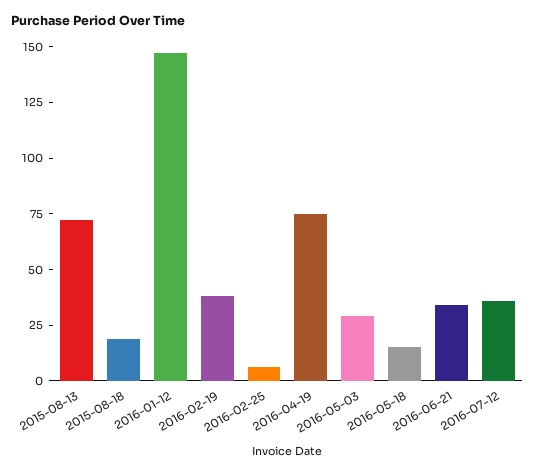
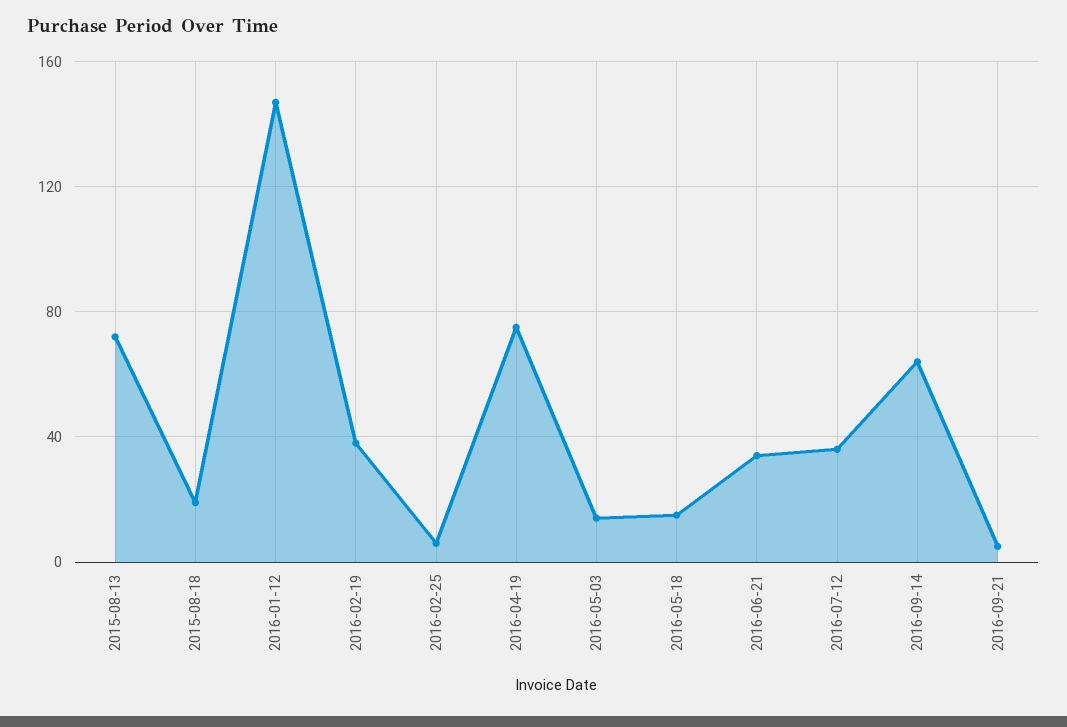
2016-05-03: 30 -> 15
2016-09-14: none -> 65
2016-09-21: none -> 5

